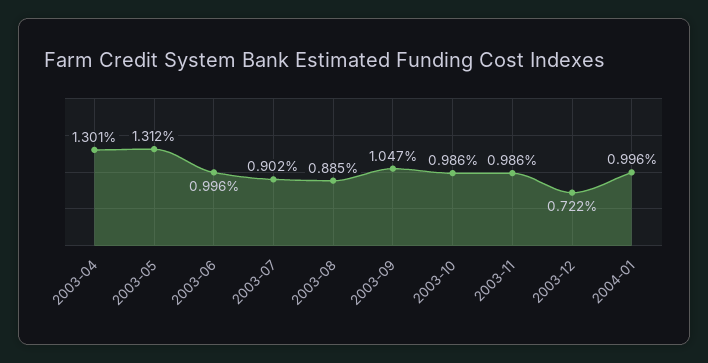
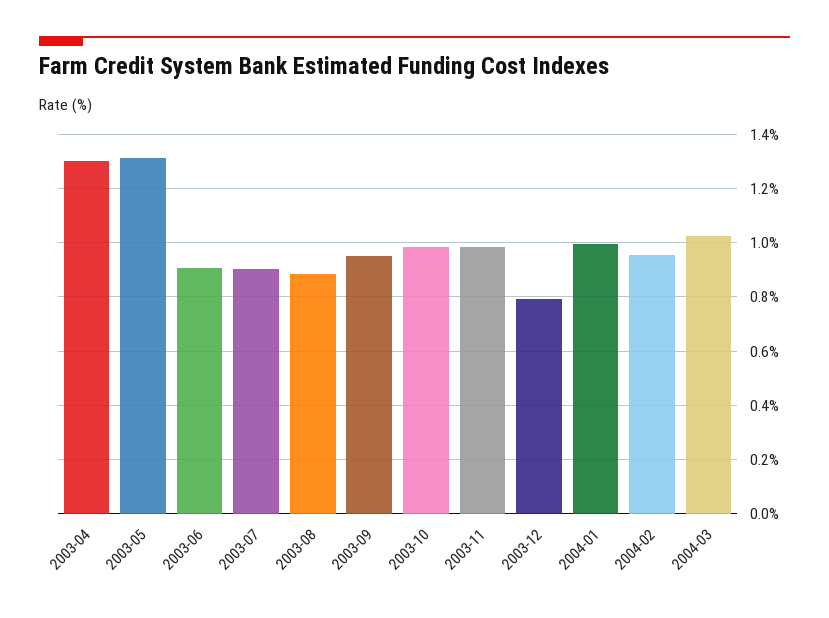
2003-06: 0.996 -> 0.9
2003-09: 1.047 -> 0.95
2003-12: 0.722 -> 0.8
2004-02: none -> 0.95
2004-03: none -> 1.025

